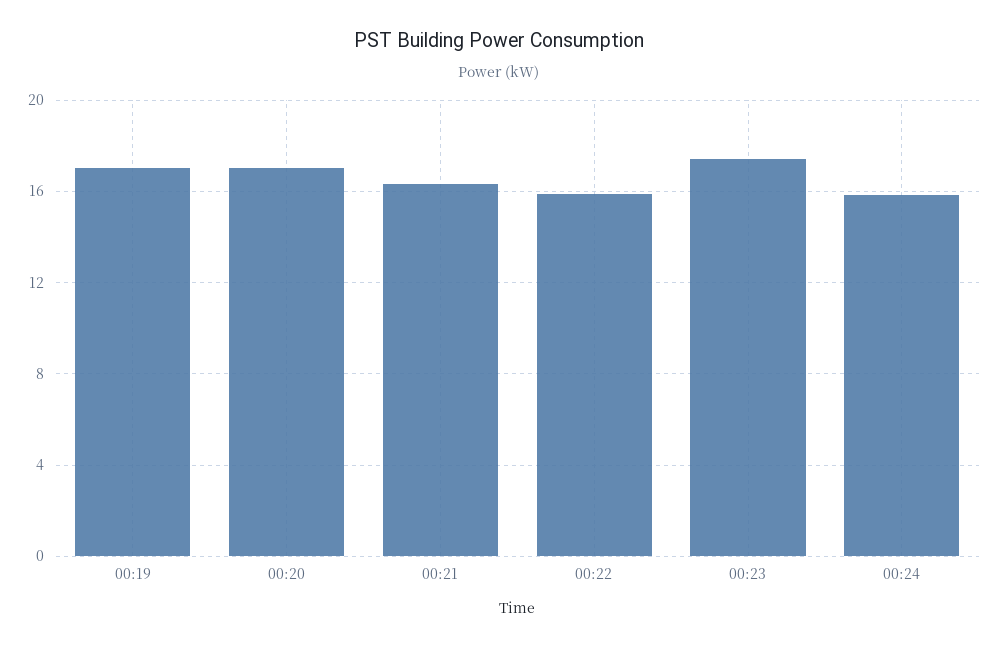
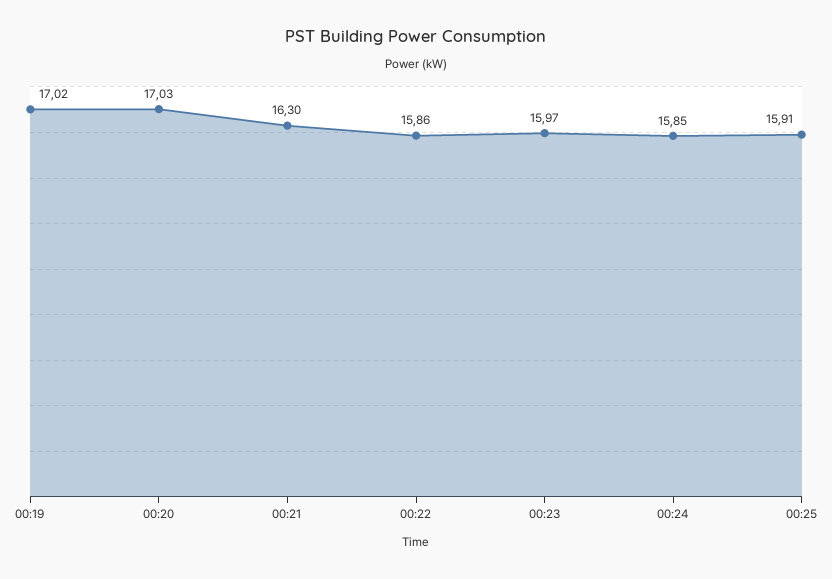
00:23: 17.5 -> 15.97
00:25: none -> 15.91

